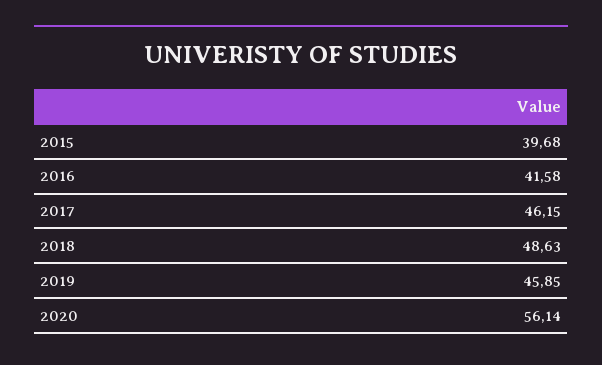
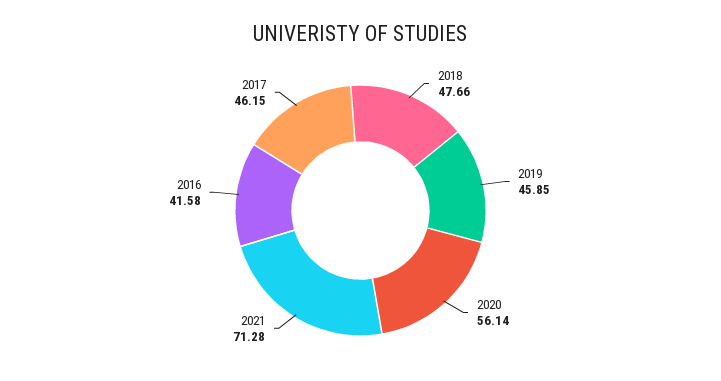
2015: 39.68 -> none
2018: 48.63 -> 47.66
2021: none -> 71.28

